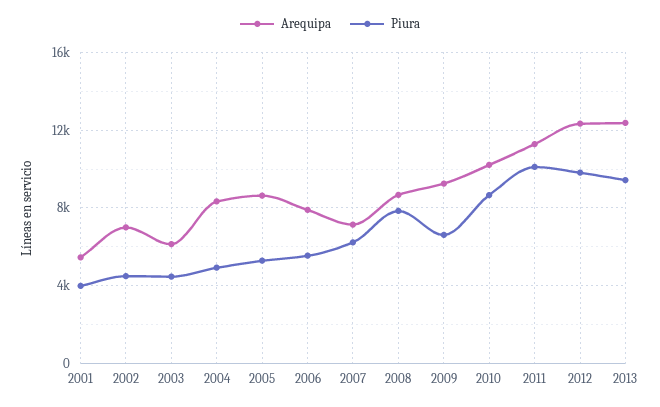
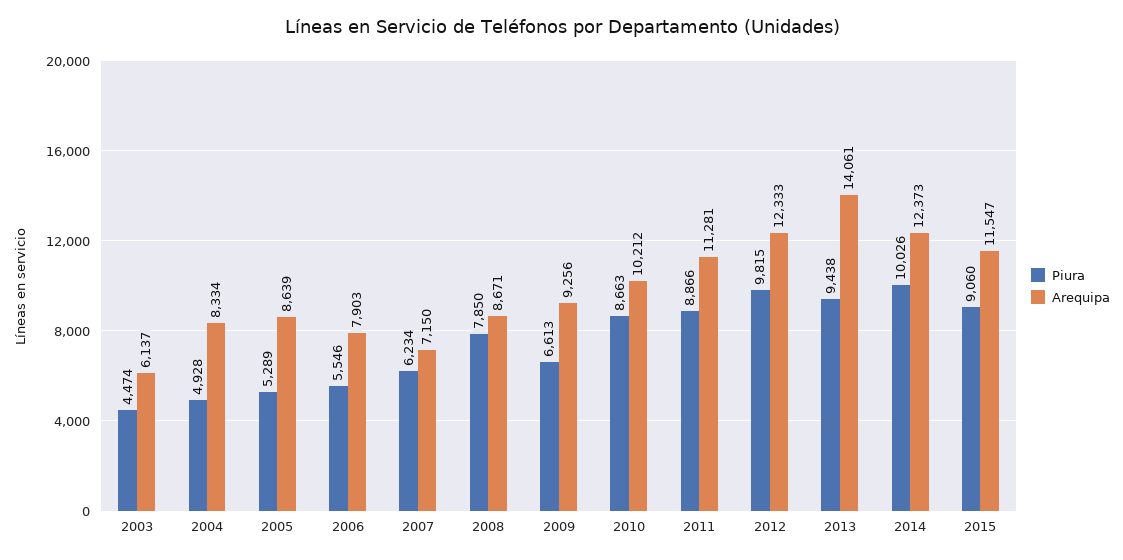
Arequipa, 2001: 5500 -> none
Piura, 2001: 4000 -> none
Arequipa, 2002: 7000 -> none
Piura, 2002: 4500 -> none
Piura, 2011: 10000 -> 8866
Arequipa, 2013: 12500 -> 14061
Piura, 2014: none -> 10026
Arequipa, 2014: none -> 12373
Piura, 2015: none -> 9060
Arequipa, 2015: none -> 11547

